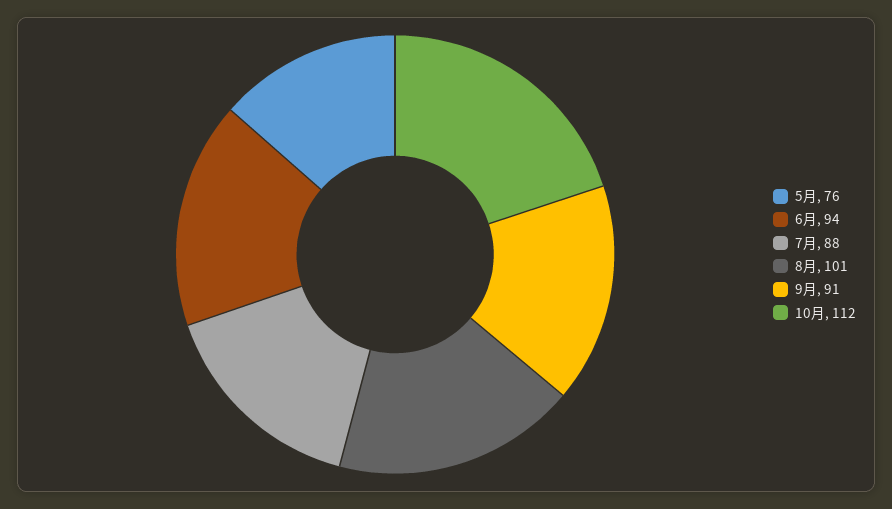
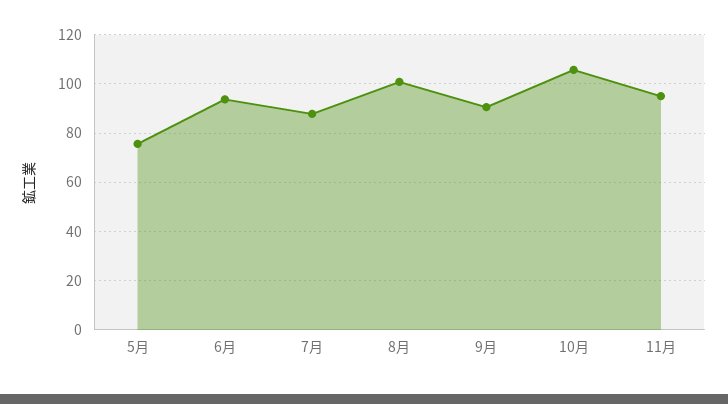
10月: 112 -> 105
11月: none -> 95

